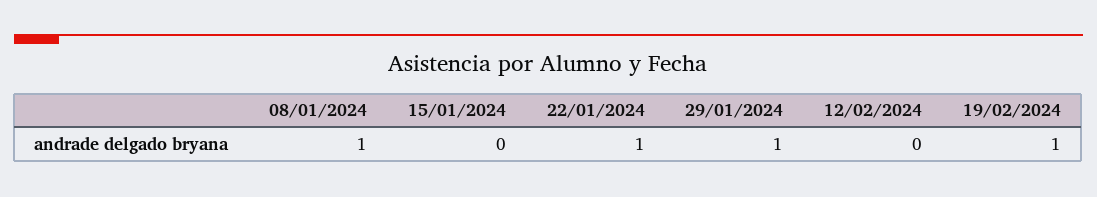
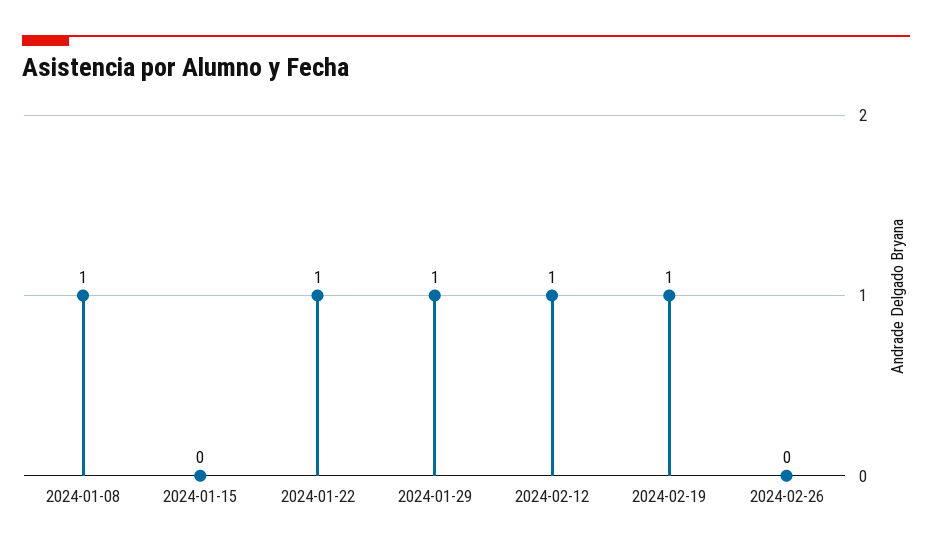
12/02/2024: 0 -> 1
2024-02-26: none -> 0

